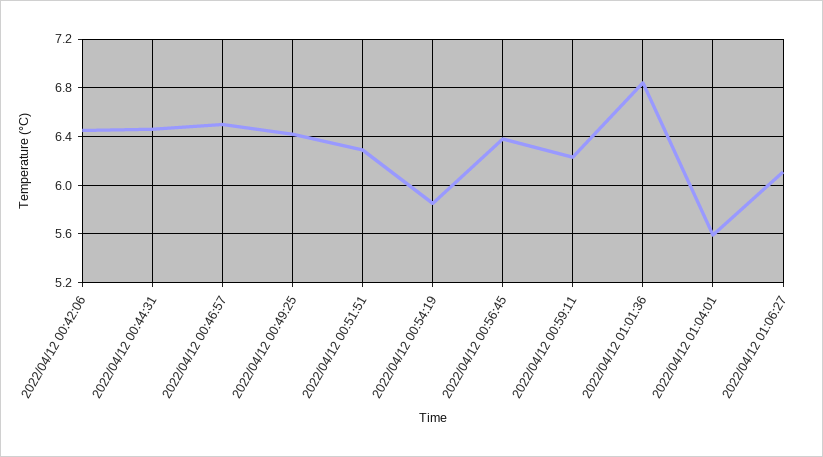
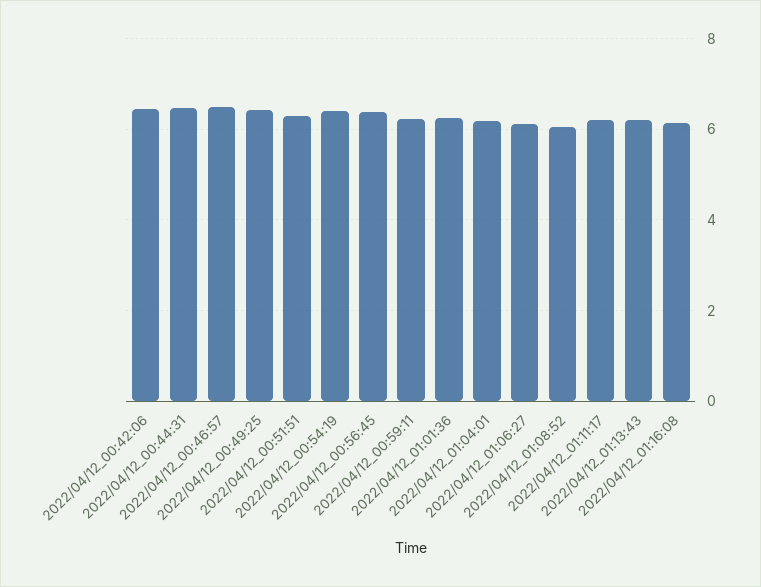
2022/04/12 00:54:19: 5.85 -> 6.4
2022/04/12 01:01:36: 6.85 -> 6.2
2022/04/12 01:04:01: 5.6 -> 6.2
2022/04/12_01:08:52: none -> 6
2022/04/12_01:11:17: none -> 6.2
2022/04/12_01:13:43: none -> 6.2
2022/04/12_01:16:08: none -> 6.2

